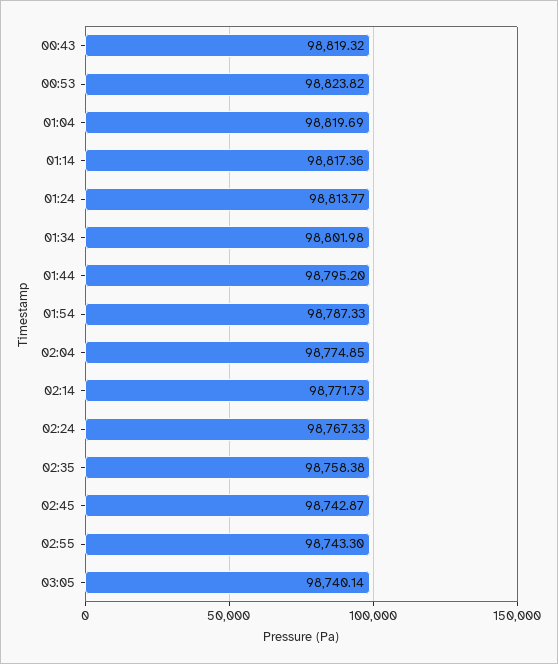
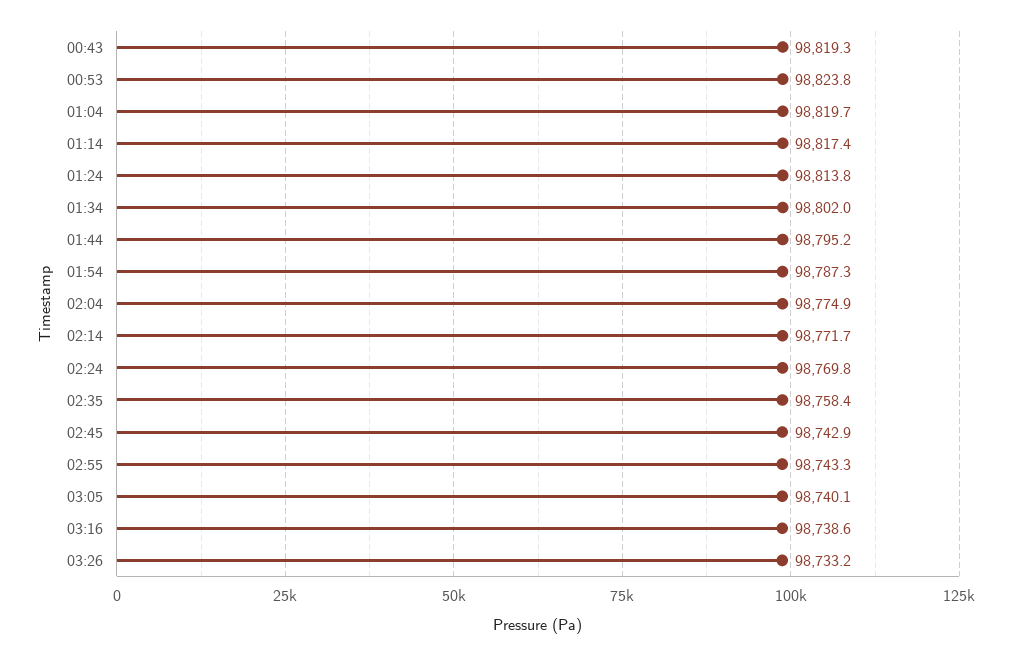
02:24: 98767.33 -> 98769.8
03:16: none -> 98738.6
03:26: none -> 98733.2

